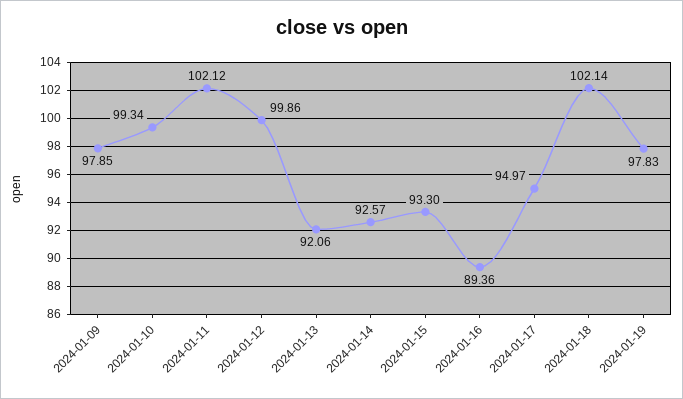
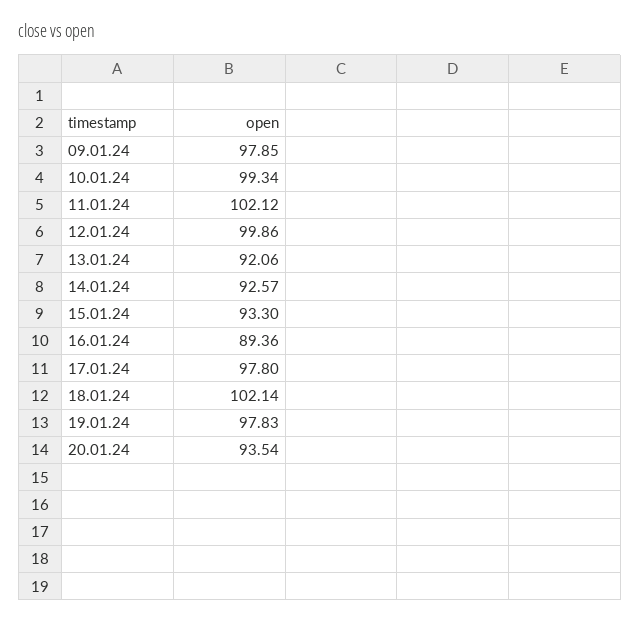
2024-01-17: 94.97 -> 97.8
20.01.24: none -> 93.54

